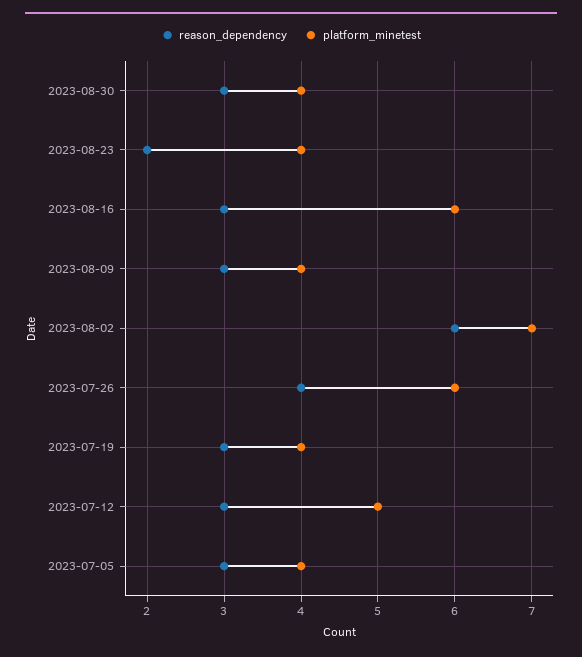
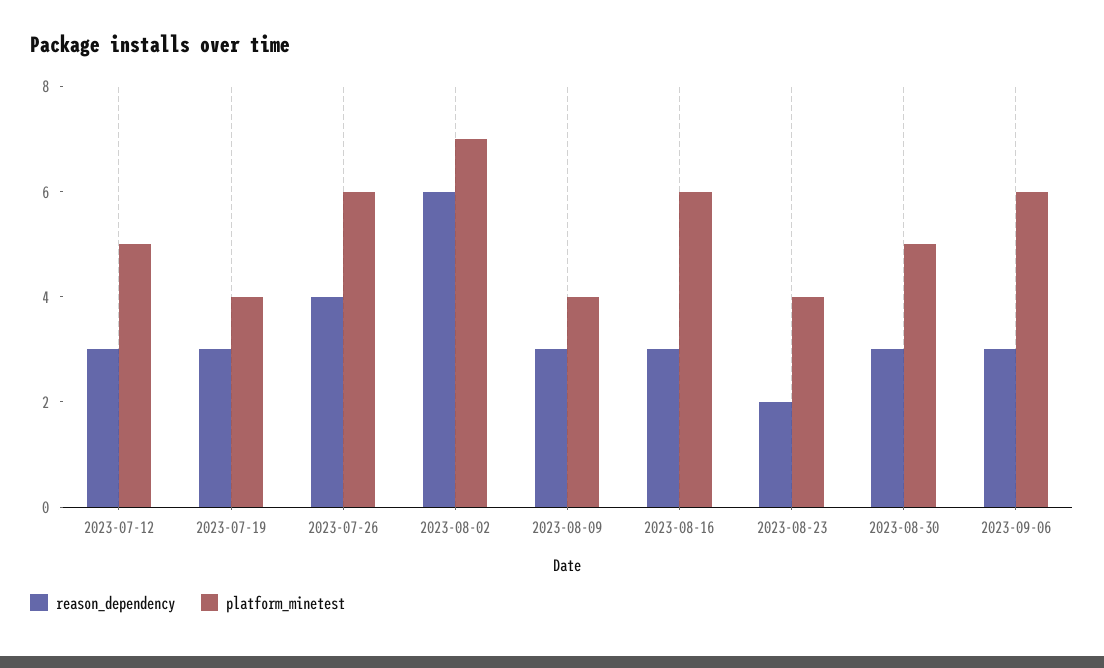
platform_minetest, 2023-08-30: 4 -> 5
reason_dependency, 2023-07-05: 3 -> none
platform_minetest, 2023-07-05: 4 -> none
reason_dependency, 2023-09-06: none -> 3
platform_minetest, 2023-09-06: none -> 6

